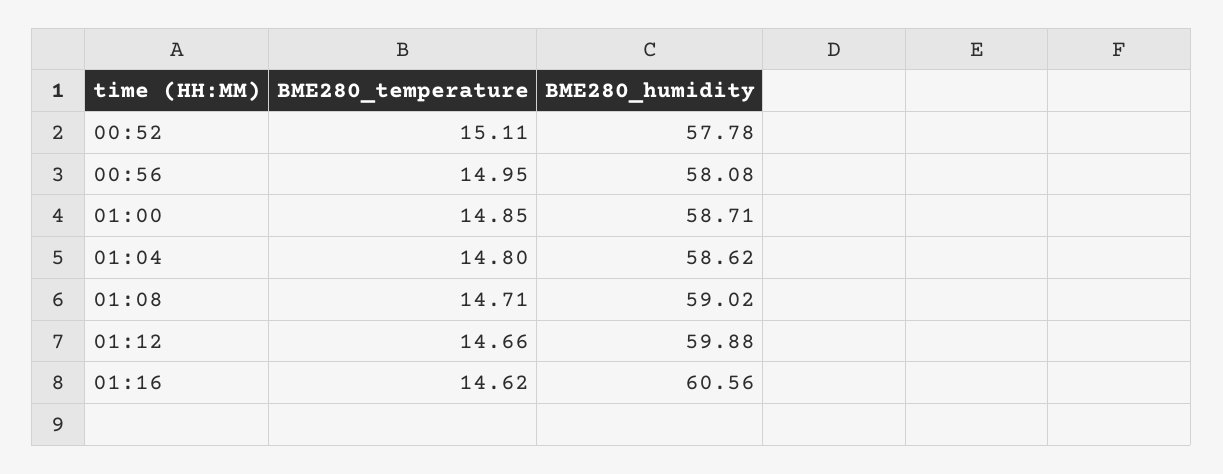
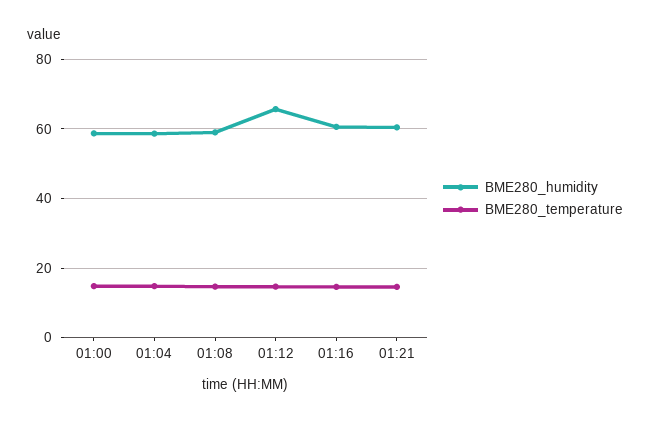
BME280_temperature, 00:52: 15.11 -> none
BME280_humidity, 00:52: 57.78 -> none
BME280_temperature, 00:56: 14.95 -> none
BME280_humidity, 00:56: 58.08 -> none
BME280_humidity, 01:12: 59.88 -> 66
BME280_humidity, 01:21: none -> 60
BME280_temperature, 01:21: none -> 14

